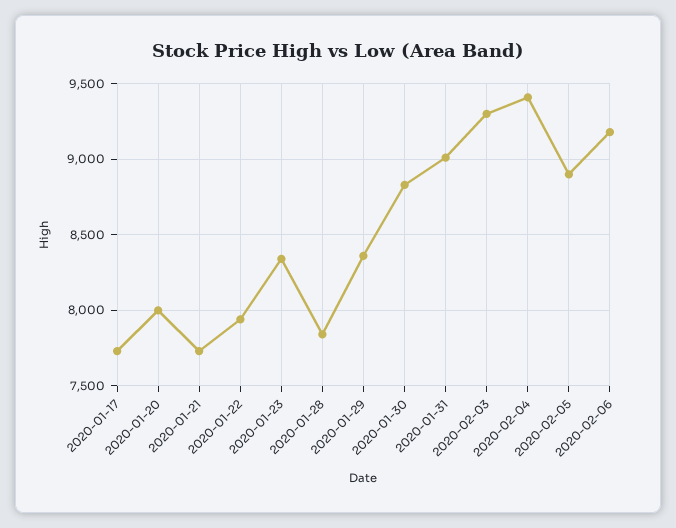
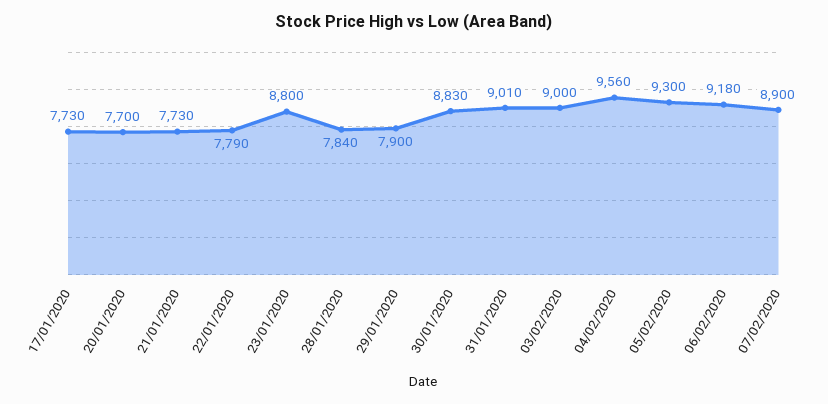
2020-01-20: 8000 -> 7700
2020-01-22: 7950 -> 7790
2020-01-23: 8350 -> 8800
2020-01-29: 8350 -> 7900
2020-02-03: 9300 -> 9000
2020-02-04: 9400 -> 9560
2020-02-05: 8900 -> 9300
07/02/2020: none -> 8900

